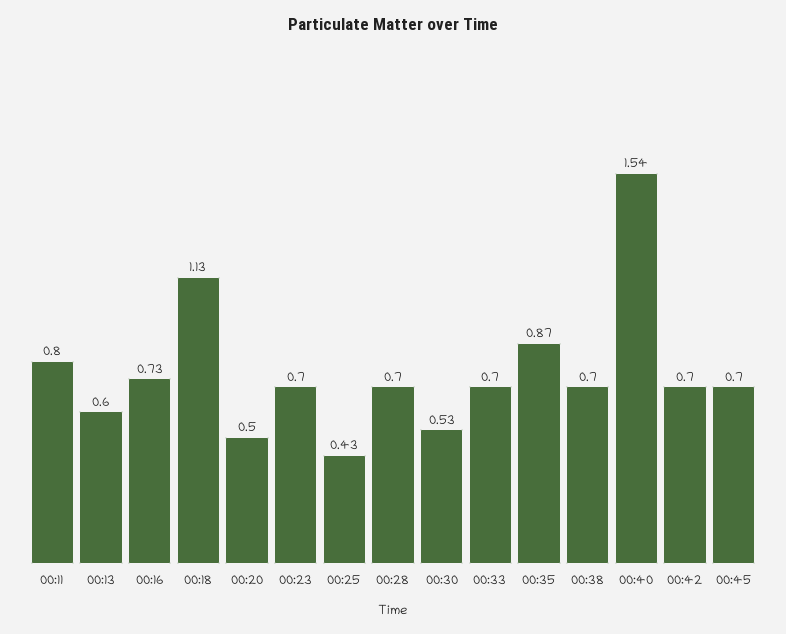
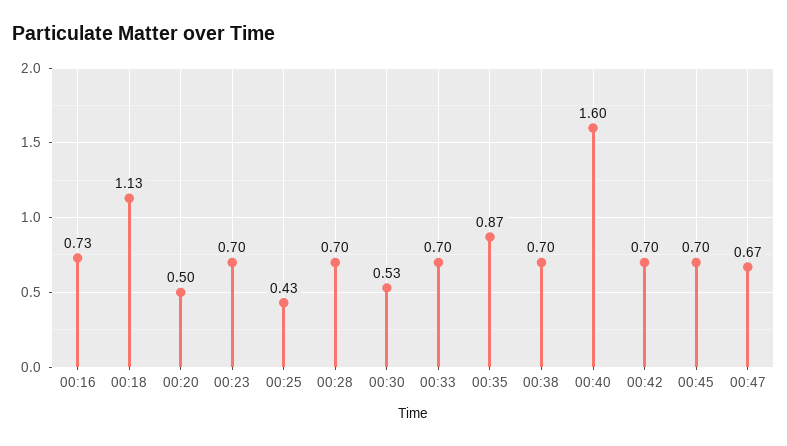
00:11: 0.8 -> none
00:13: 0.6 -> none
00:40: 1.54 -> 1.6
00:47: none -> 0.67

